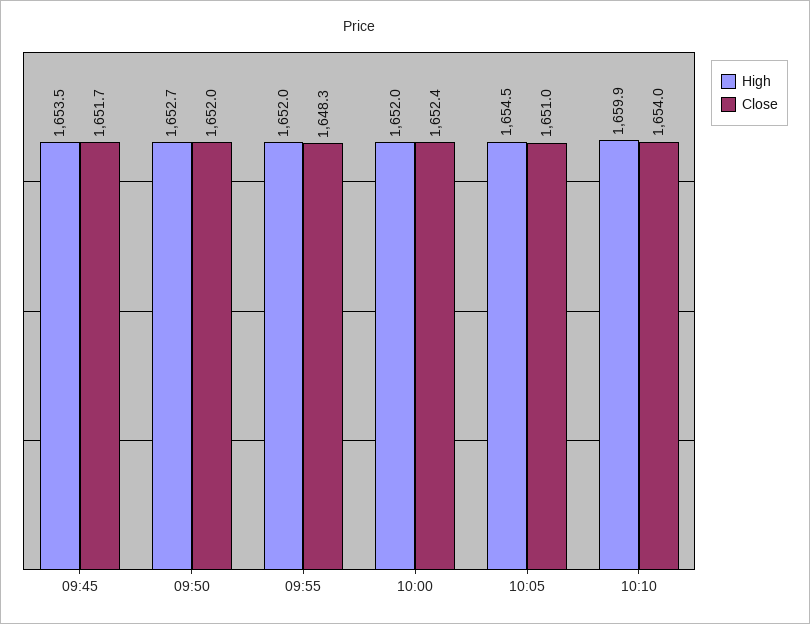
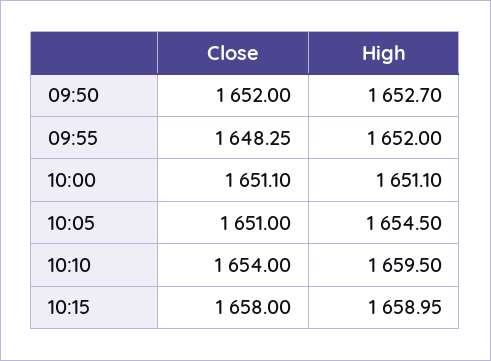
High, 09:45: 1653.5 -> none
Close, 09:45: 1651.7 -> none
High, 10:00: 1652 -> 1651.1
Close, 10:00: 1652.4 -> 1651.1
High, 10:10: 1659.9 -> 1659.5
Close, 10:15: none -> 1658
High, 10:15: none -> 1658.95

